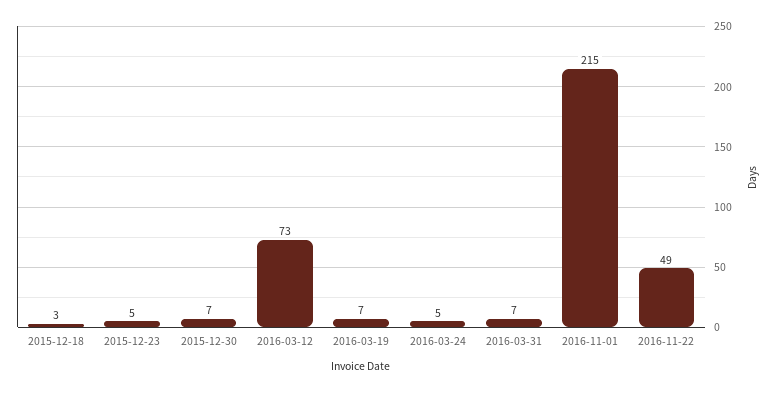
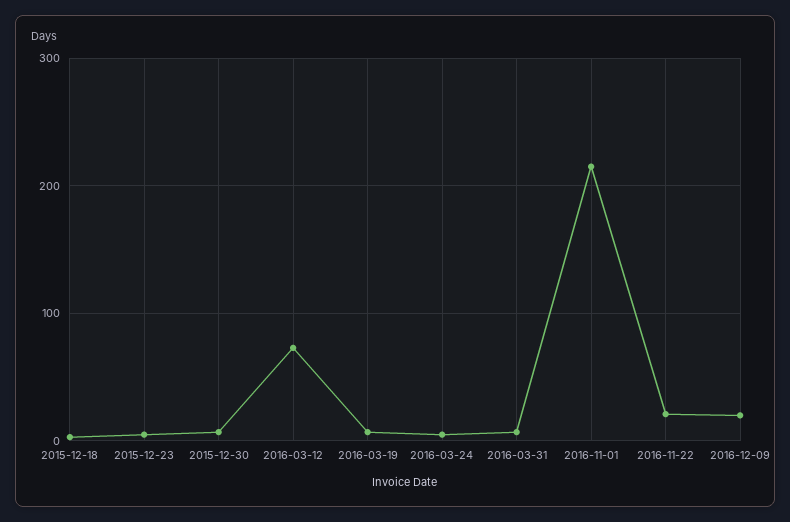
2016-11-22: 49 -> 20
2016-12-09: none -> 20

